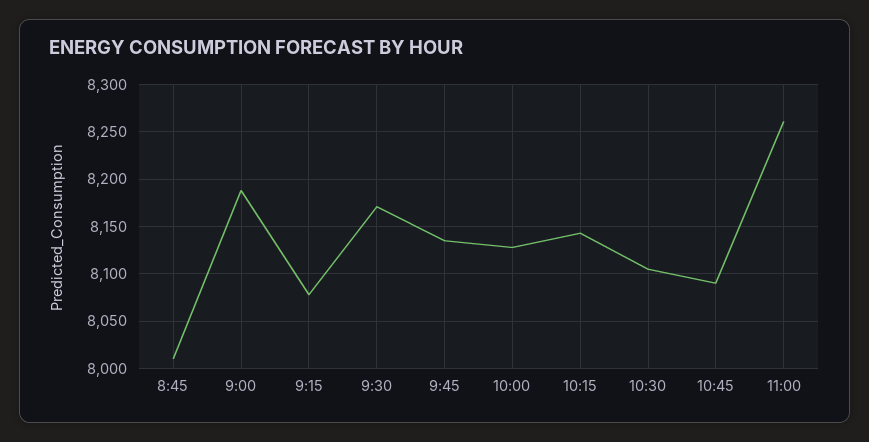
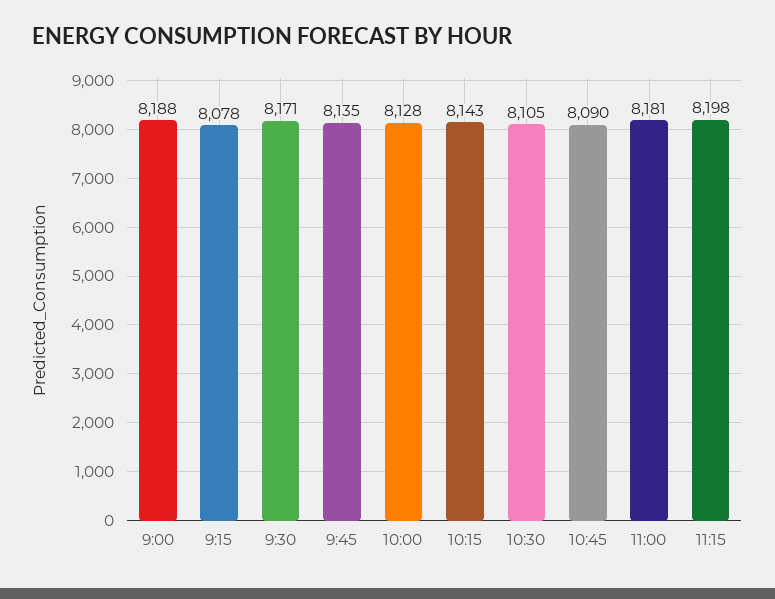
8:45: 8010 -> none
11:00: 8260 -> 8181
11:15: none -> 8198

